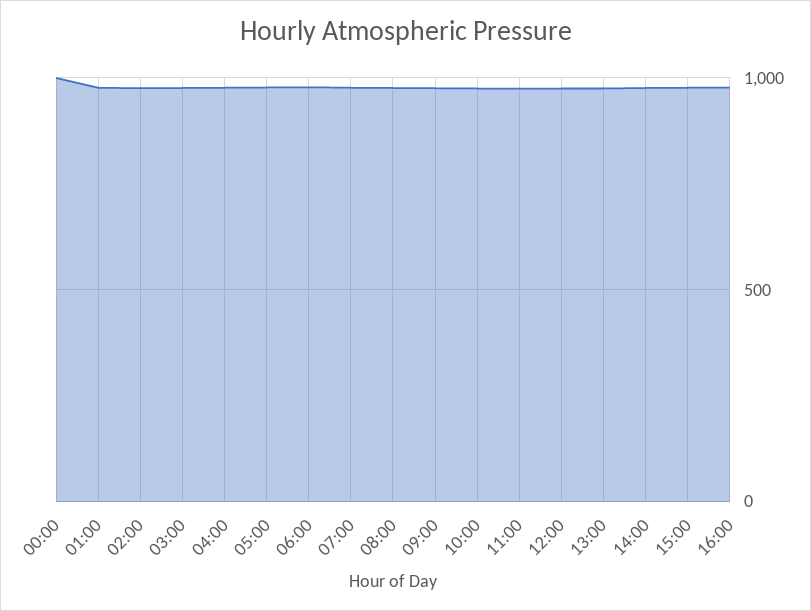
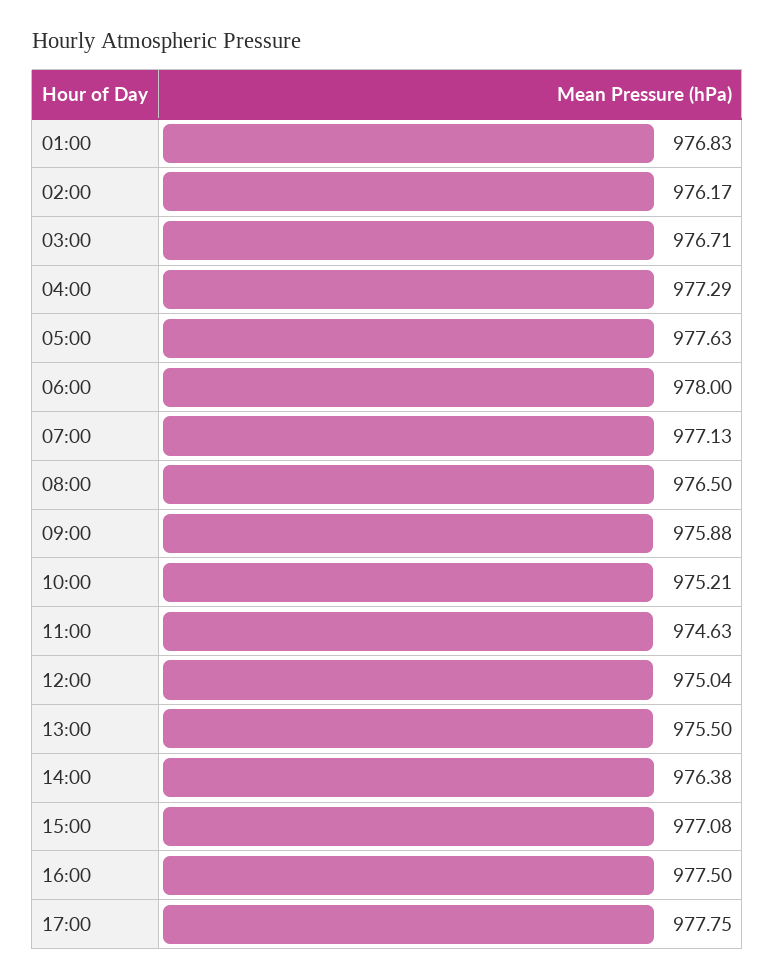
00:00: 1000 -> none
17:00: none -> 977.75

